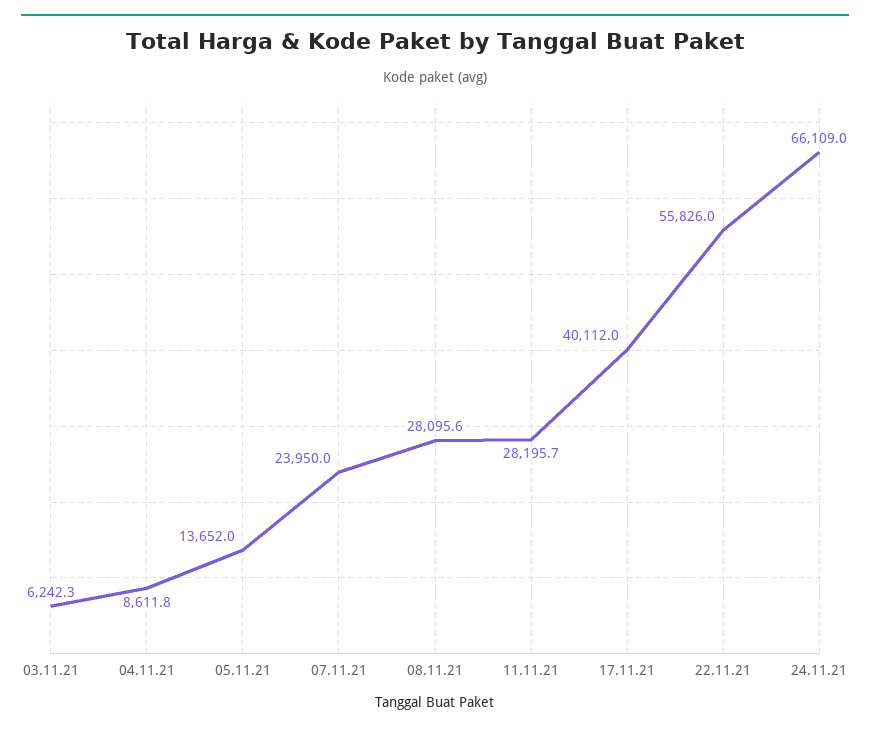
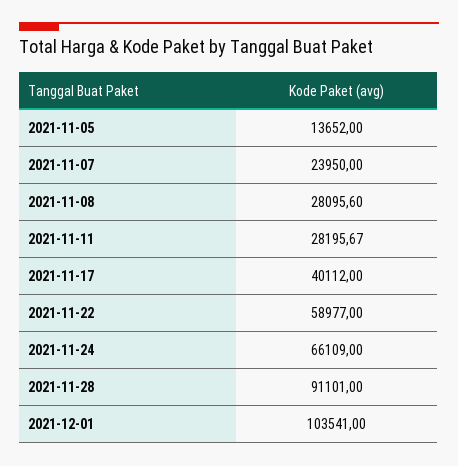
03.11.21: 6242.3 -> none
04.11.21: 8611.8 -> none
22.11.21: 55826 -> 58977
2021-11-28: none -> 91101
2021-12-01: none -> 103541

